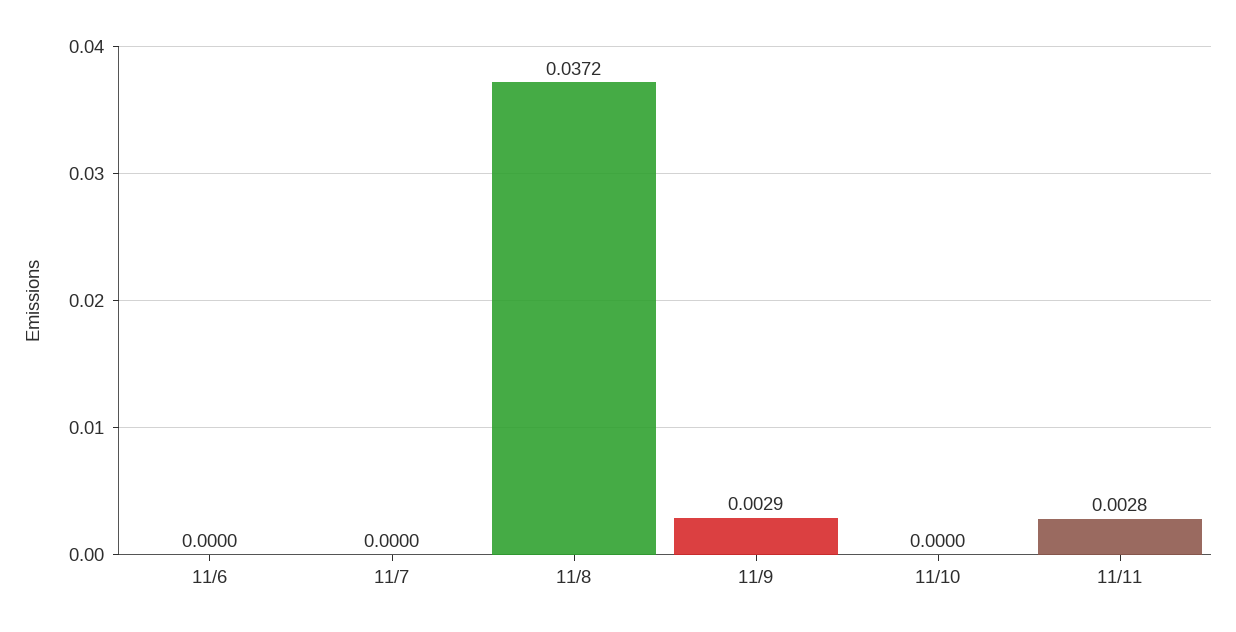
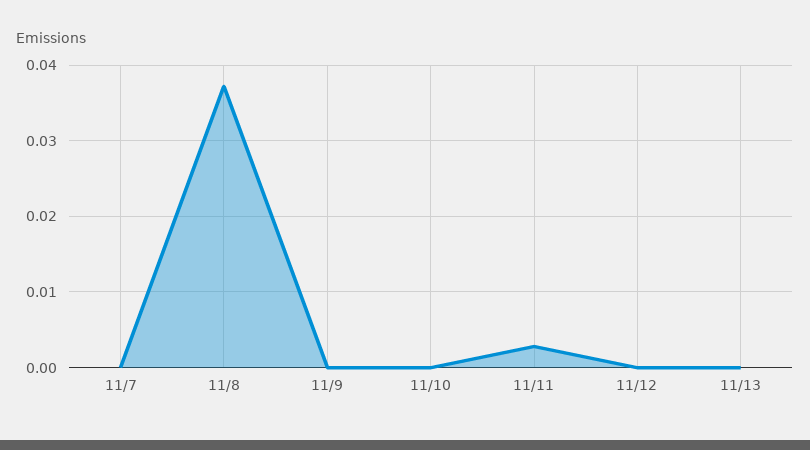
11/6: 0 -> none
11/9: 0.0029 -> 0
11/12: none -> 0
11/13: none -> 0

